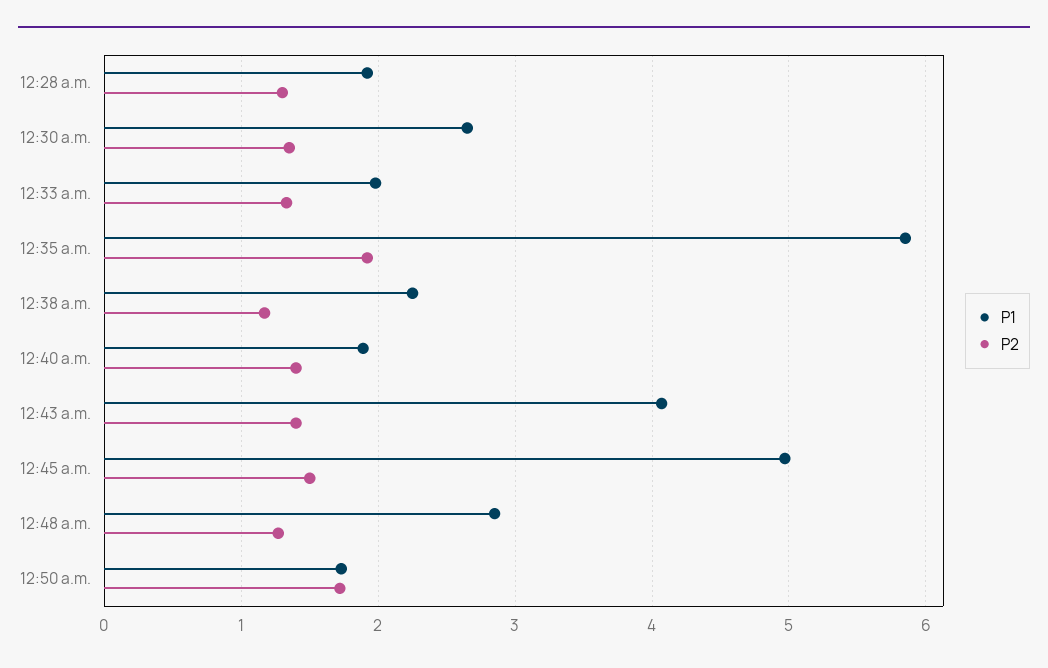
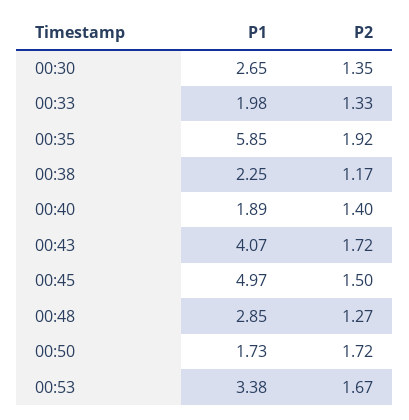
P1, 12:28 a.m.: 1.9 -> none
P2, 12:28 a.m.: 1.3 -> none
P2, 12:43 a.m.: 1.4 -> 1.72
P1, 00:53: none -> 3.38
P2, 00:53: none -> 1.67

